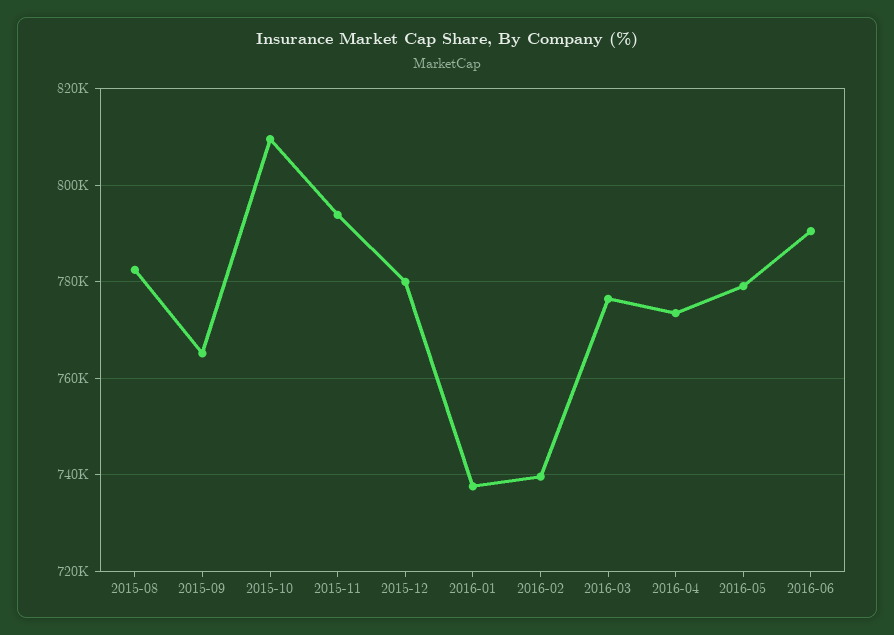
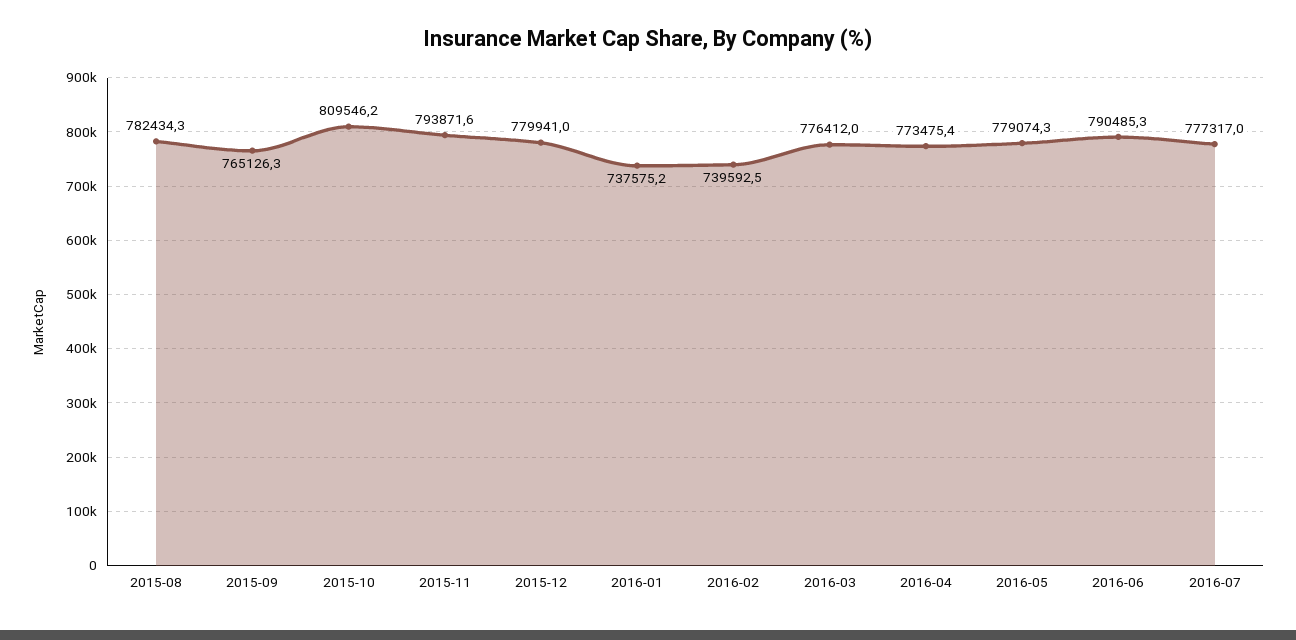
2016-07: none -> 777317

